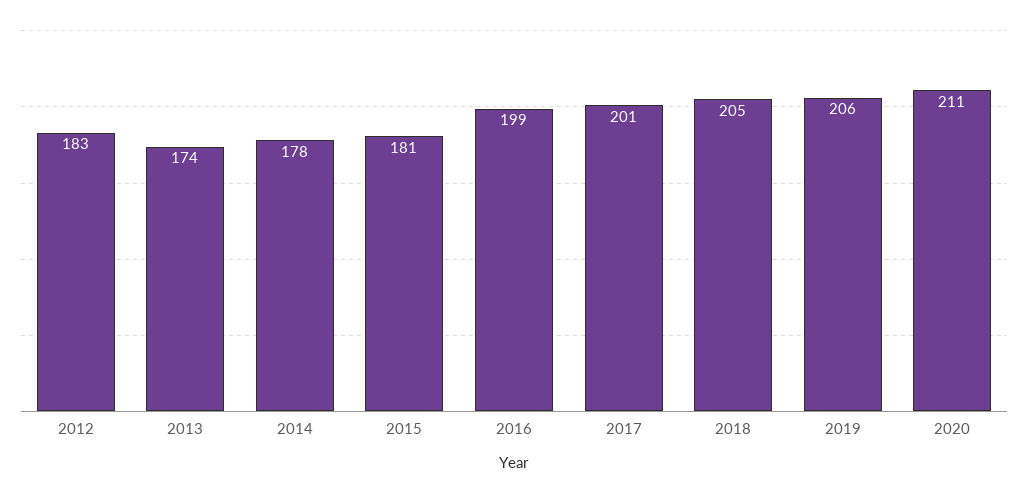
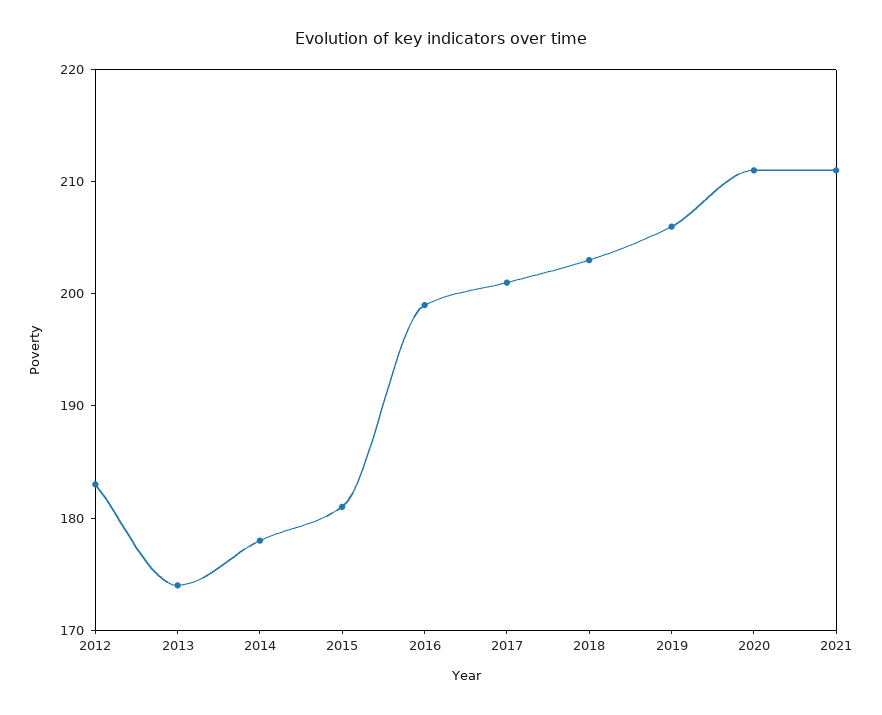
2018: 205 -> 203
2021: none -> 211

